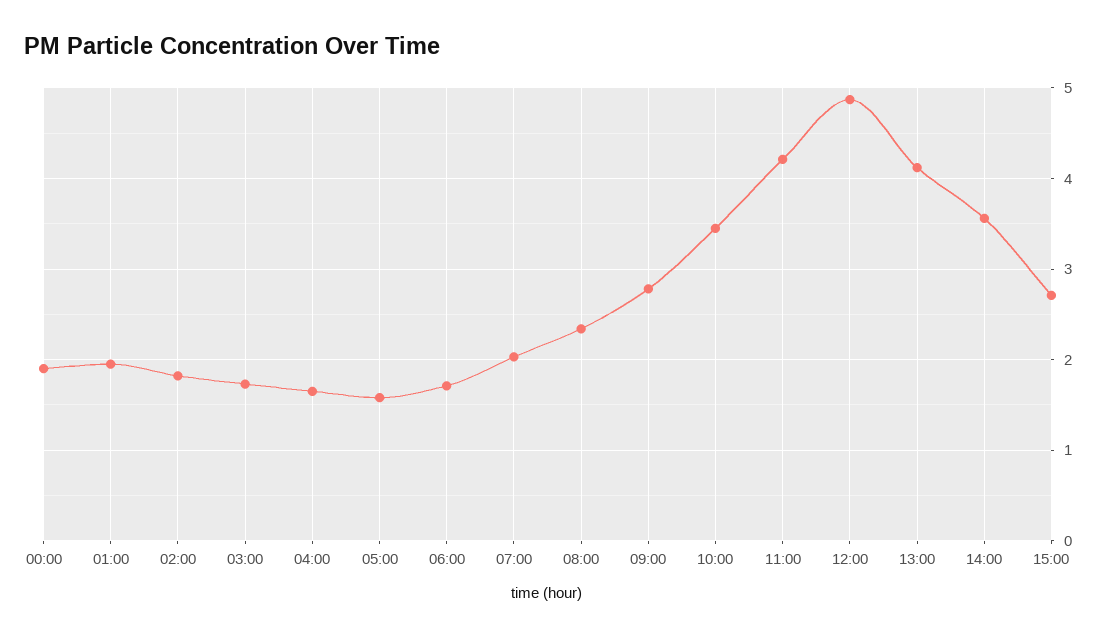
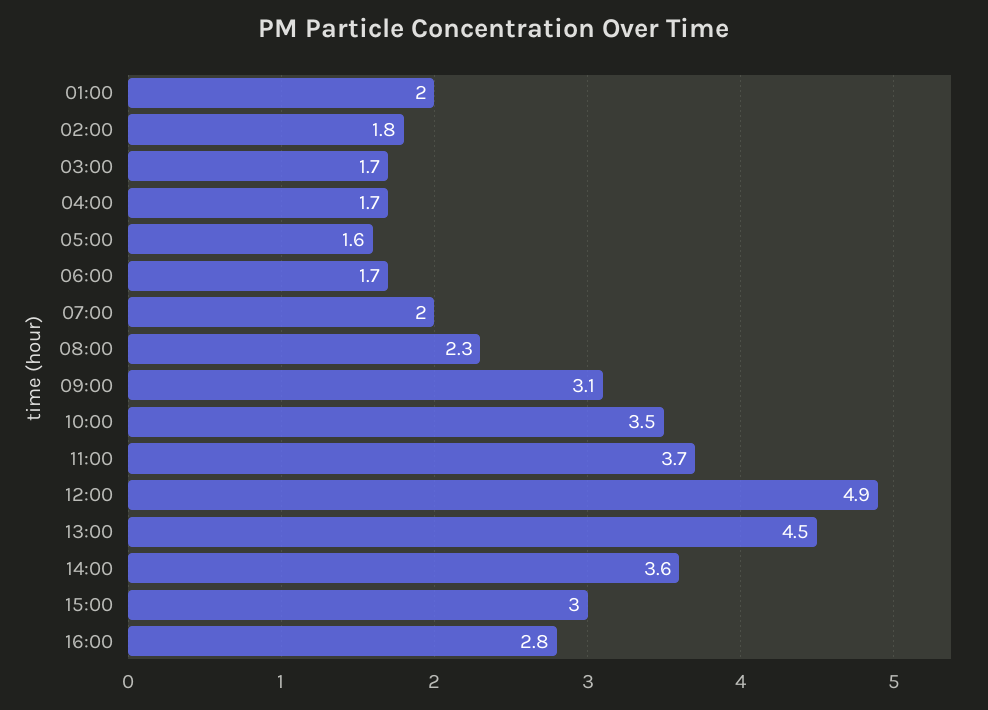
00:00: 1.9 -> none
09:00: 2.8 -> 3.1
11:00: 4.2 -> 3.7
13:00: 4.1 -> 4.5
15:00: 2.7 -> 3
16:00: none -> 2.8

